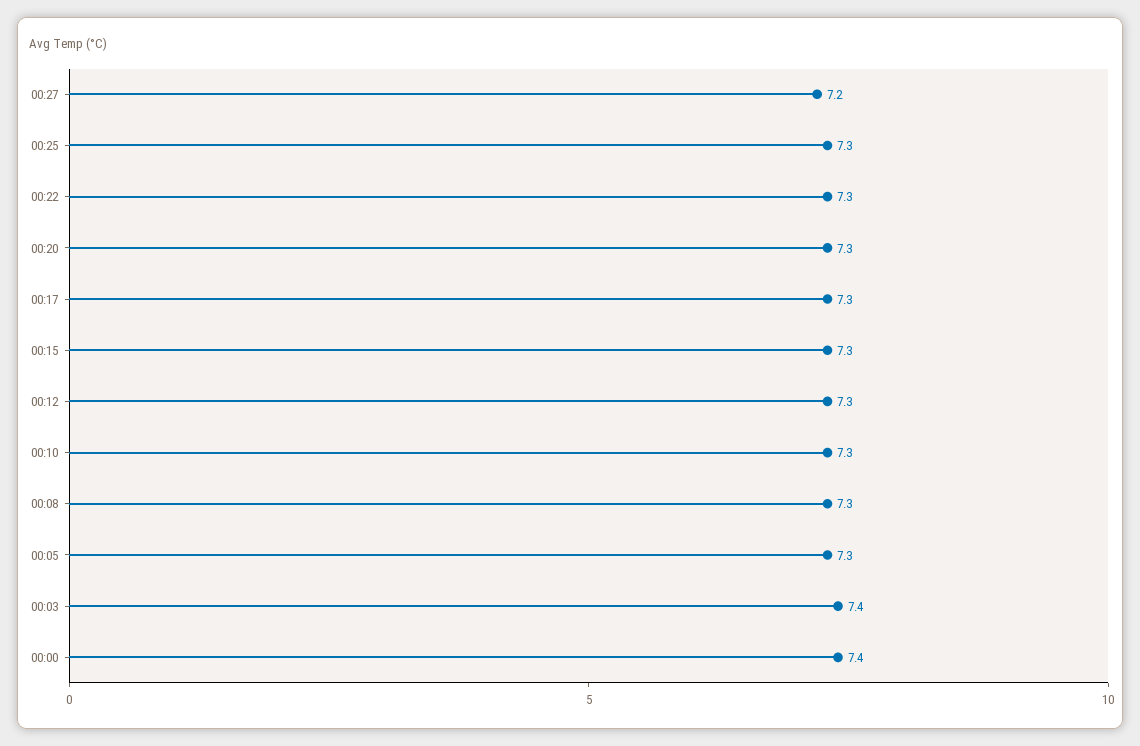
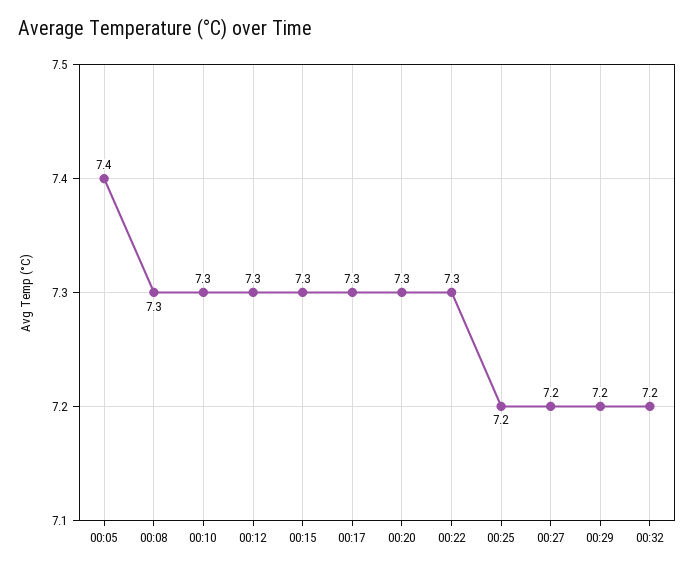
00:25: 7.3 -> 7.2
00:05: 7.3 -> 7.4
00:03: 7.4 -> none
00:00: 7.4 -> none
00:29: none -> 7.2
00:32: none -> 7.2

